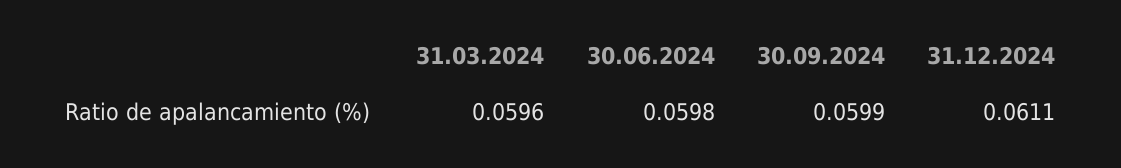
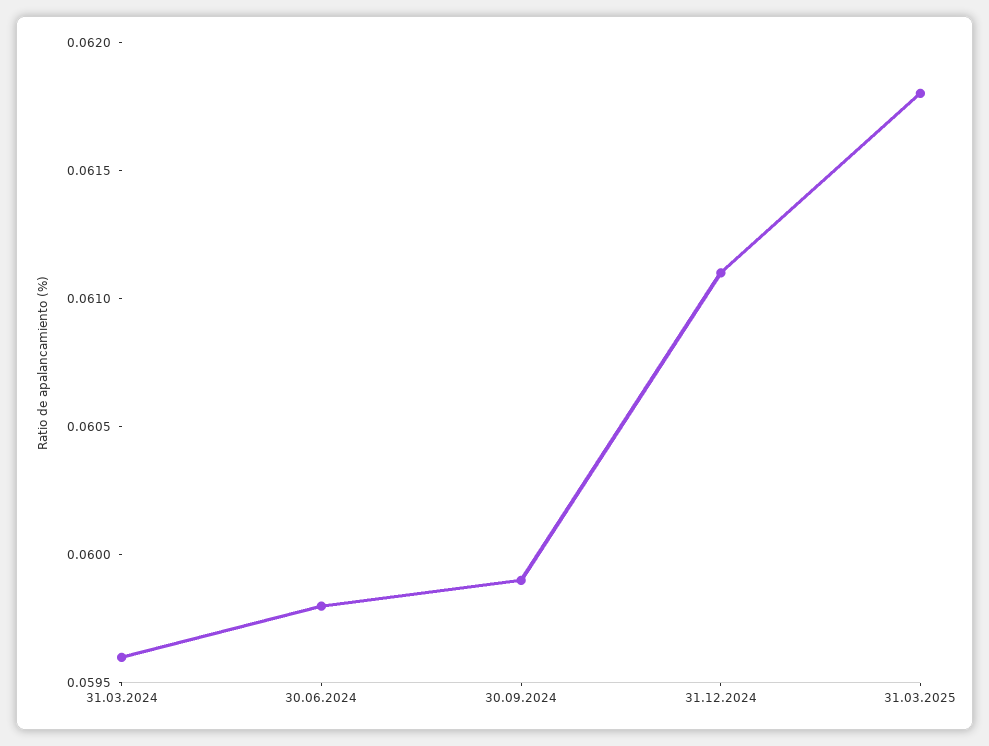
31.03.2025: none -> 0.0618

